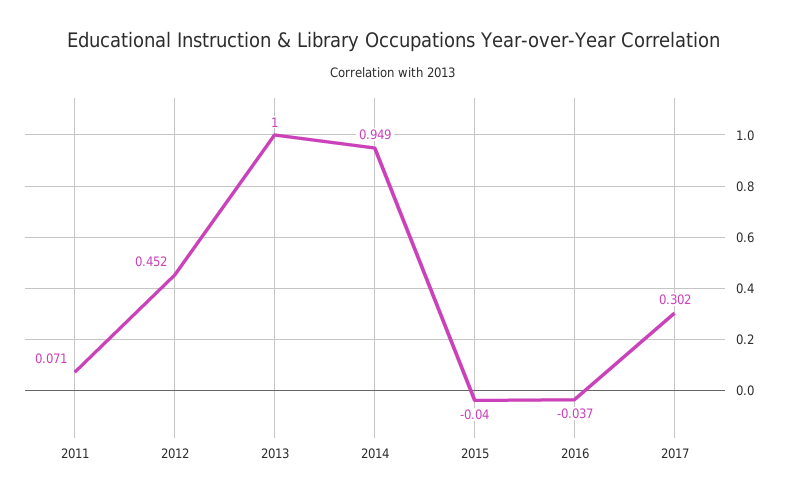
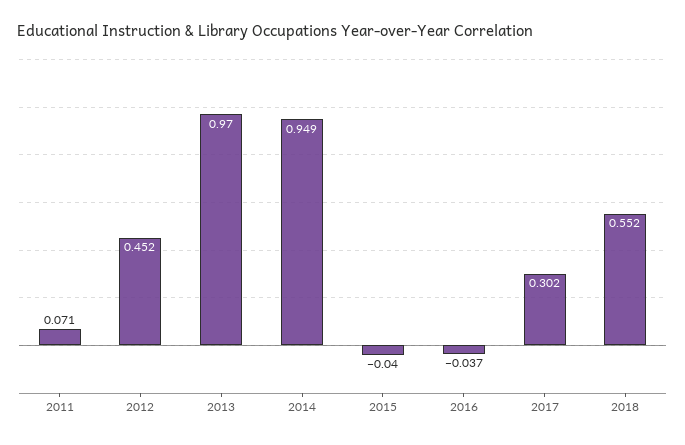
2013: 1 -> 0.97
2018: none -> 0.552

